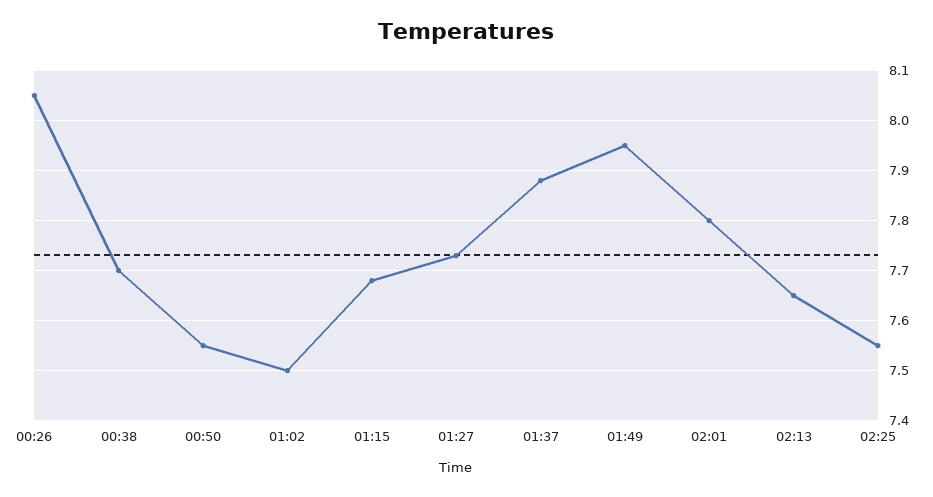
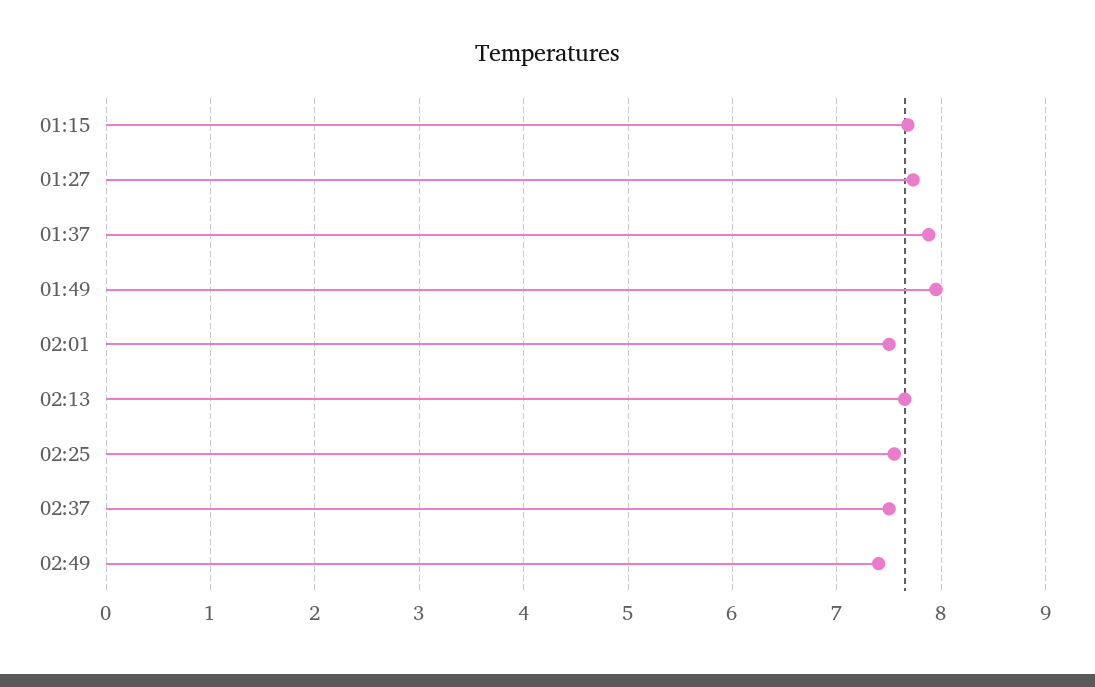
00:26: 8.05 -> none
00:38: 7.7 -> none
00:50: 7.55 -> none
01:02: 7.5 -> none
02:01: 7.8 -> 7.5
02:37: none -> 7.5
02:49: none -> 7.4

